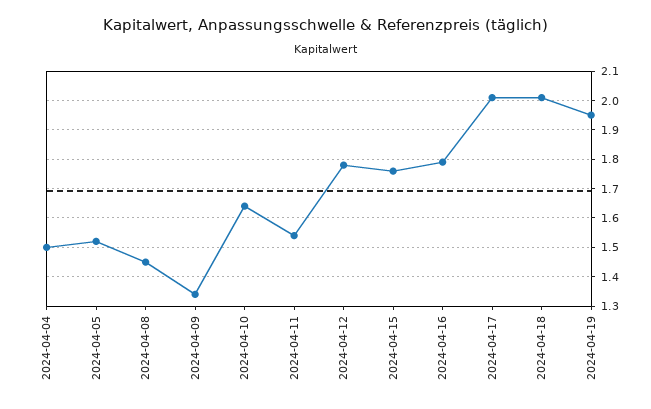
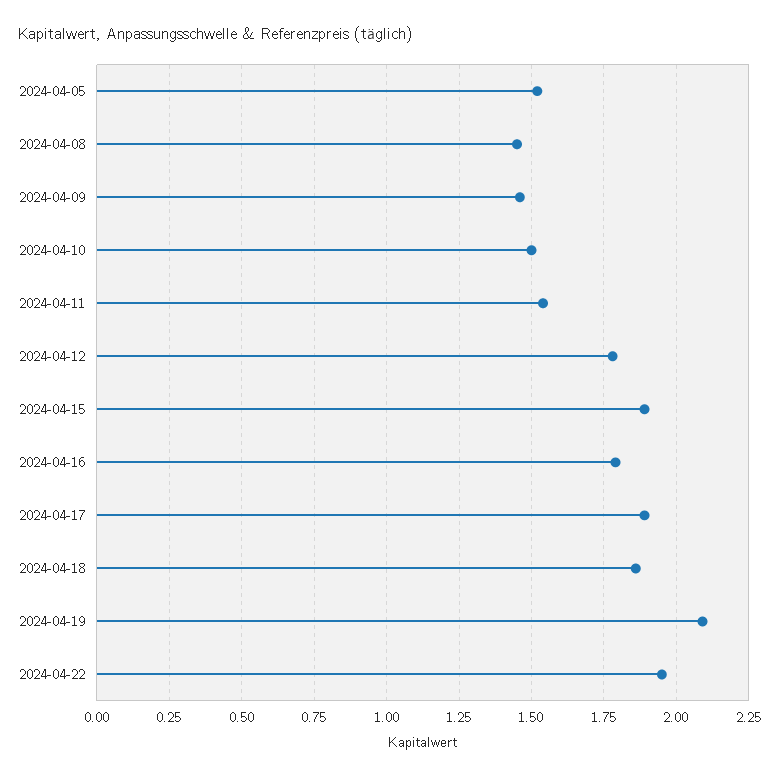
2024-04-04: 1.5 -> none
2024-04-09: 1.35 -> 1.45
2024-04-10: 1.65 -> 1.5
2024-04-15: 1.75 -> 1.9
2024-04-17: 2 -> 1.9
2024-04-18: 2 -> 1.85
2024-04-19: 1.95 -> 2.1
2024-04-22: none -> 1.95

